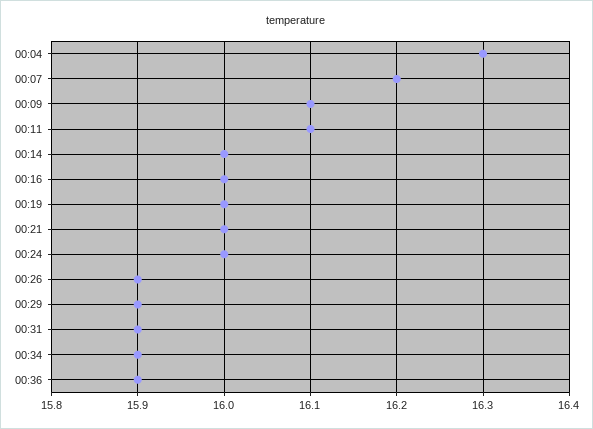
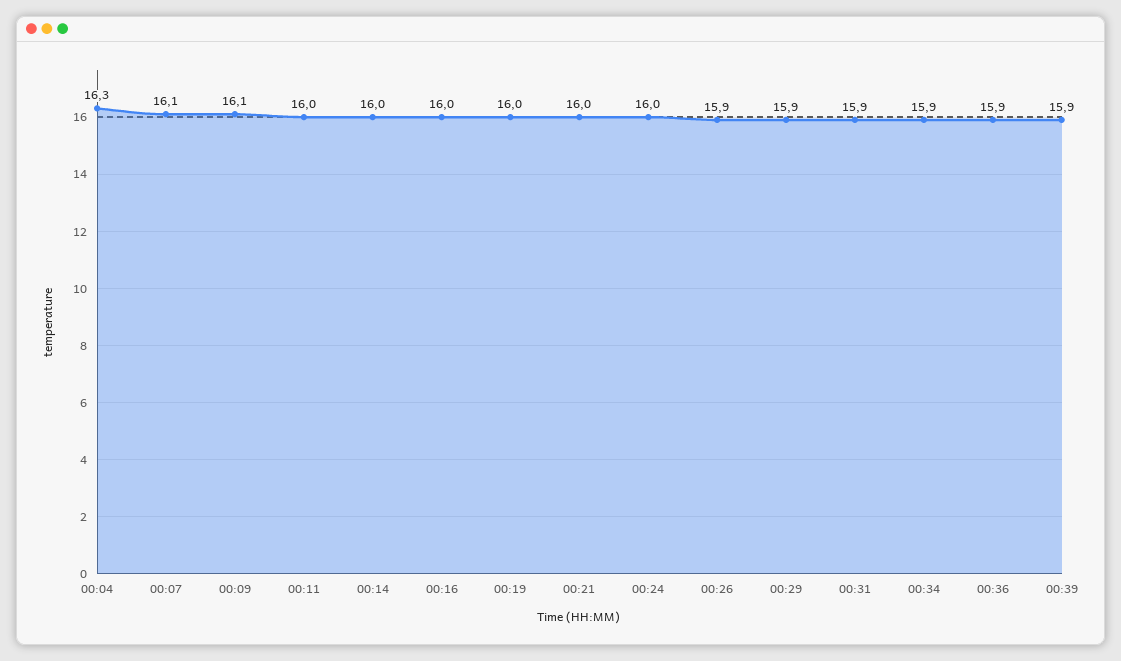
00:07: 16.2 -> 16.1
00:11: 16.1 -> 16
00:39: none -> 15.9

